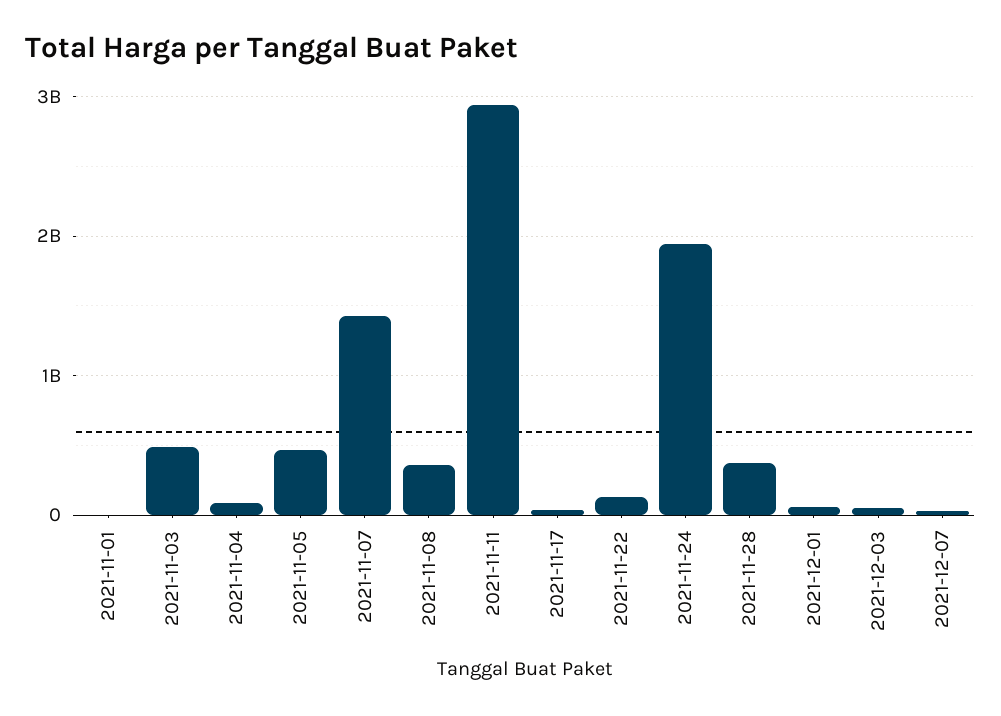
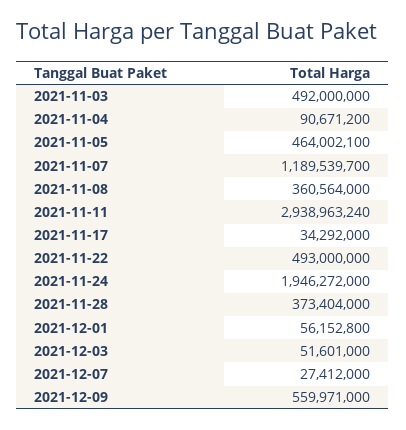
2021-11-01: 0 -> none
2021-11-07: 1400000000 -> 1189539700
2021-11-22: 100000000 -> 493000000
2021-12-09: none -> 559971000

